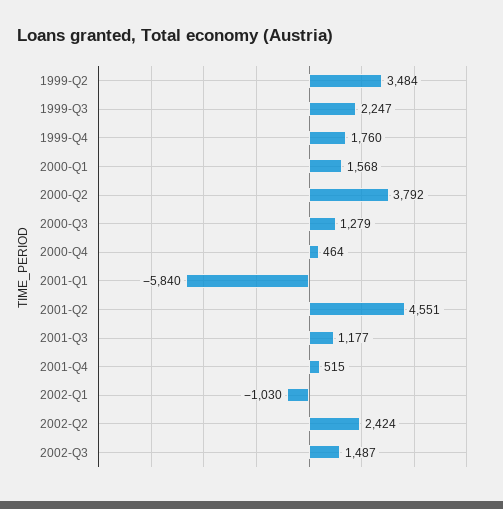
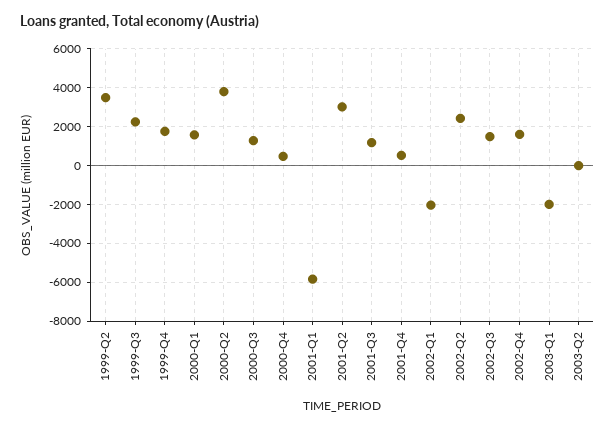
2001-Q2: 4551 -> 3000
2002-Q1: -1030 -> -2000
2002-Q4: none -> 1500
2003-Q1: none -> -2000
2003-Q2: none -> 0

